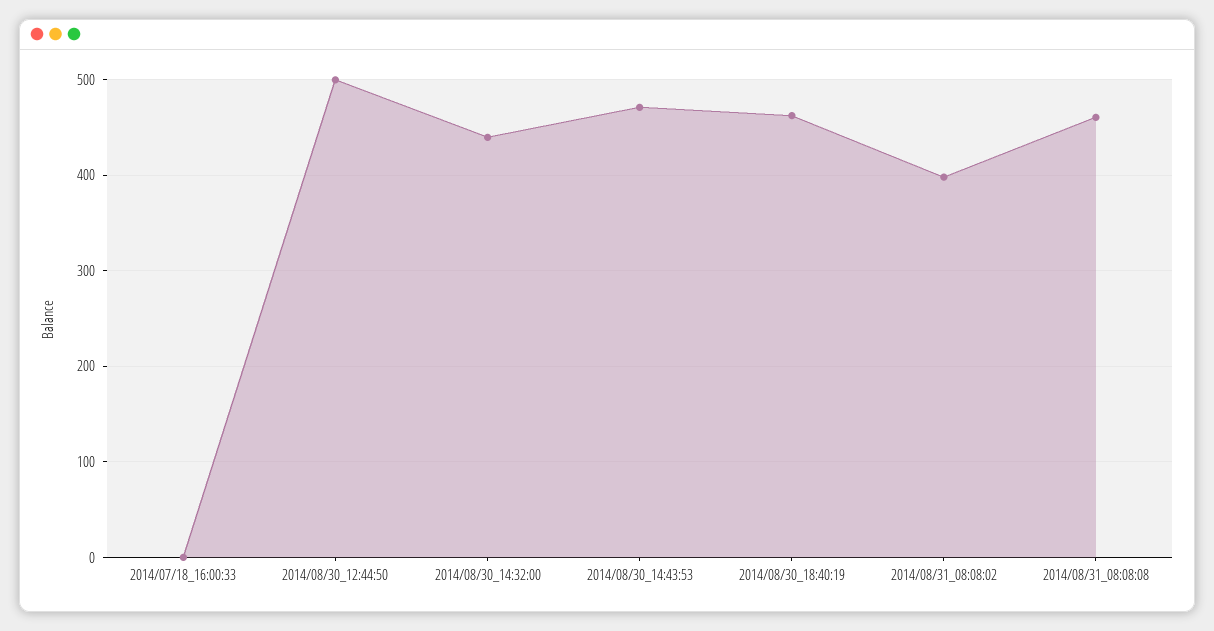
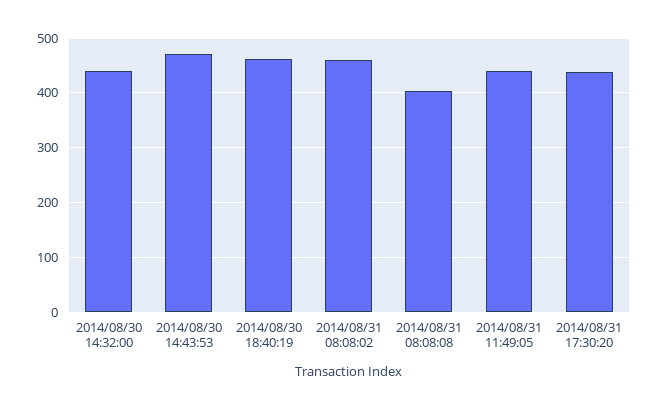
2014/07/18_16:00:33: 0 -> none
2014/08/30_12:44:50: 500 -> none
2014/08/31_08:08:02: 400 -> 460
2014/08/31_08:08:08: 460 -> 400
2014/08/31 11:49:05: none -> 440
2014/08/31 17:30:20: none -> 440

